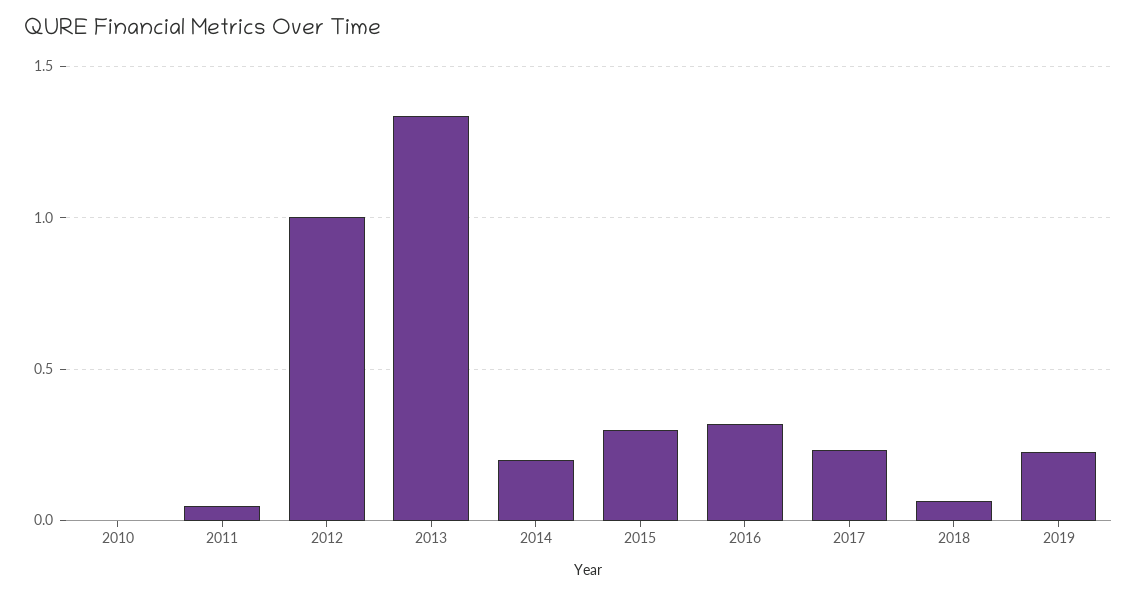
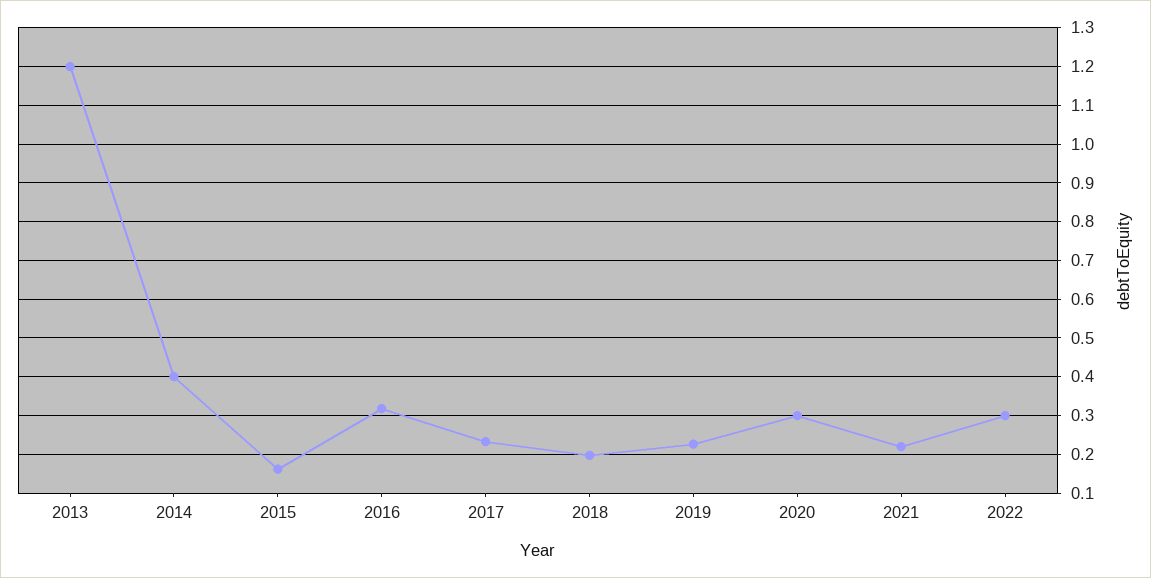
2010: 0 -> none
2011: 0.05 -> none
2012: 1 -> none
2013: 1.35 -> 1.2
2014: 0.2 -> 0.4
2015: 0.3 -> 0.16
2018: 0.05 -> 0.2
2020: none -> 0.3
2021: none -> 0.22
2022: none -> 0.3

